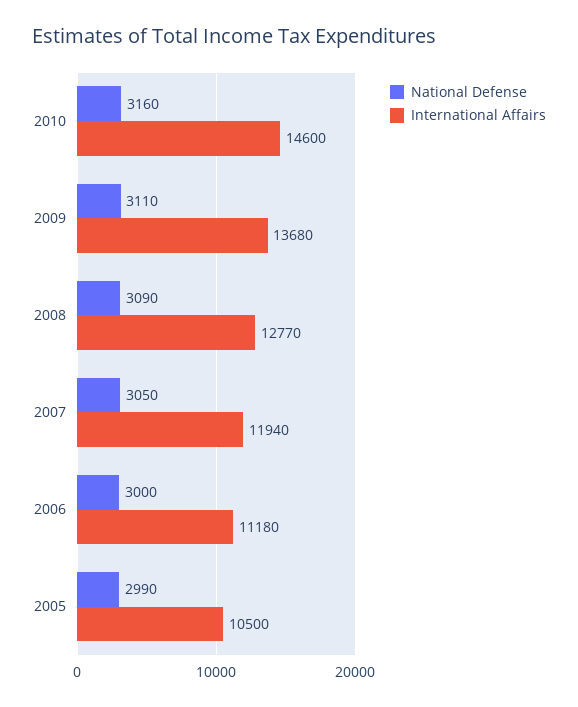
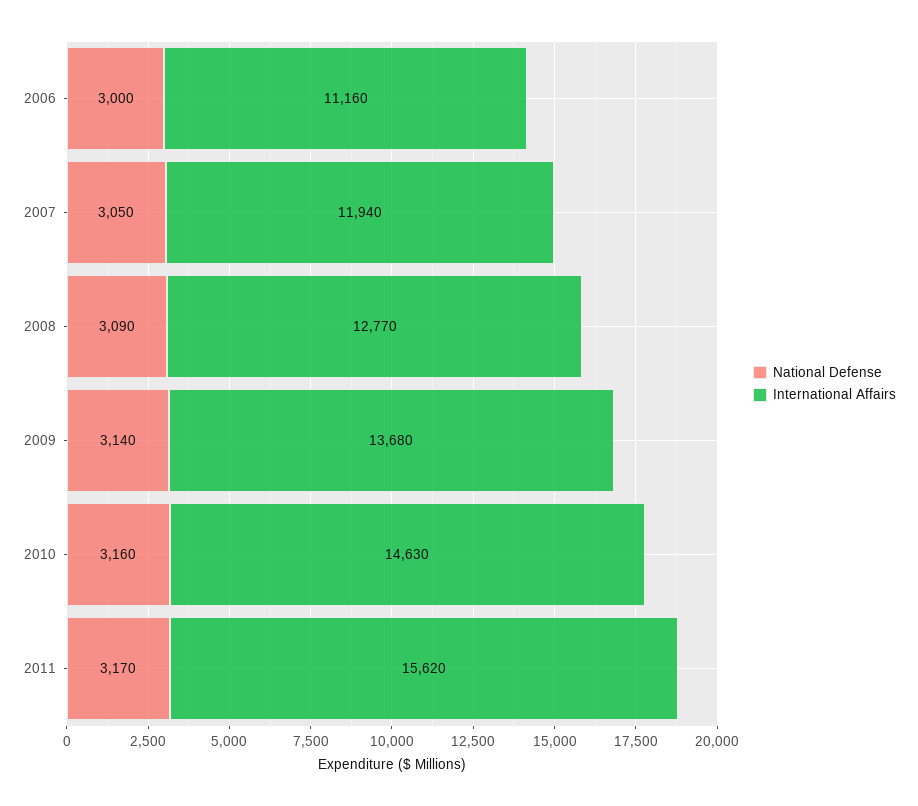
International Affairs, 2010: 14600 -> 14630
National Defense, 2009: 3110 -> 3140
International Affairs, 2006: 11180 -> 11160
National Defense, 2005: 2990 -> none
International Affairs, 2005: 10500 -> none
National Defense, 2011: none -> 3170
International Affairs, 2011: none -> 15620

